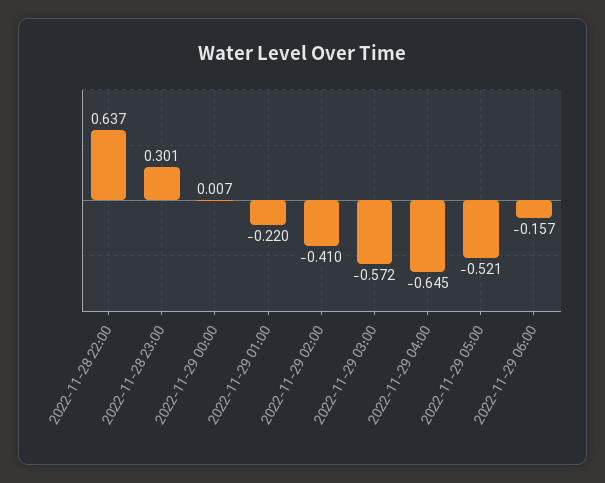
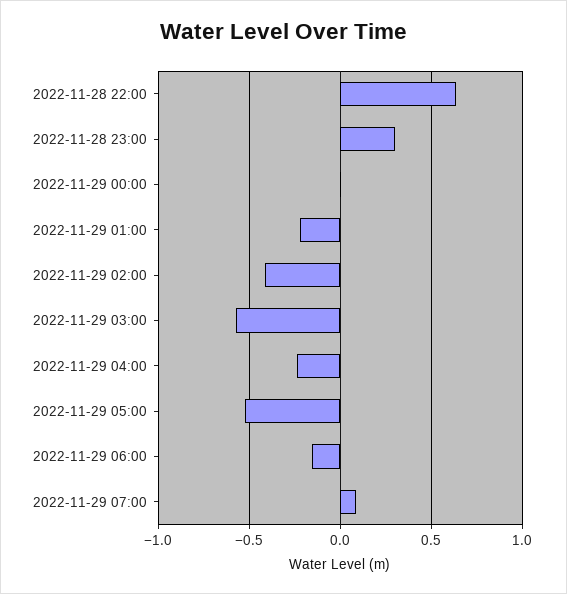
2022-11-29 04:00: -0.645 -> -0.25
2022-11-29 07:00: none -> 0.1

